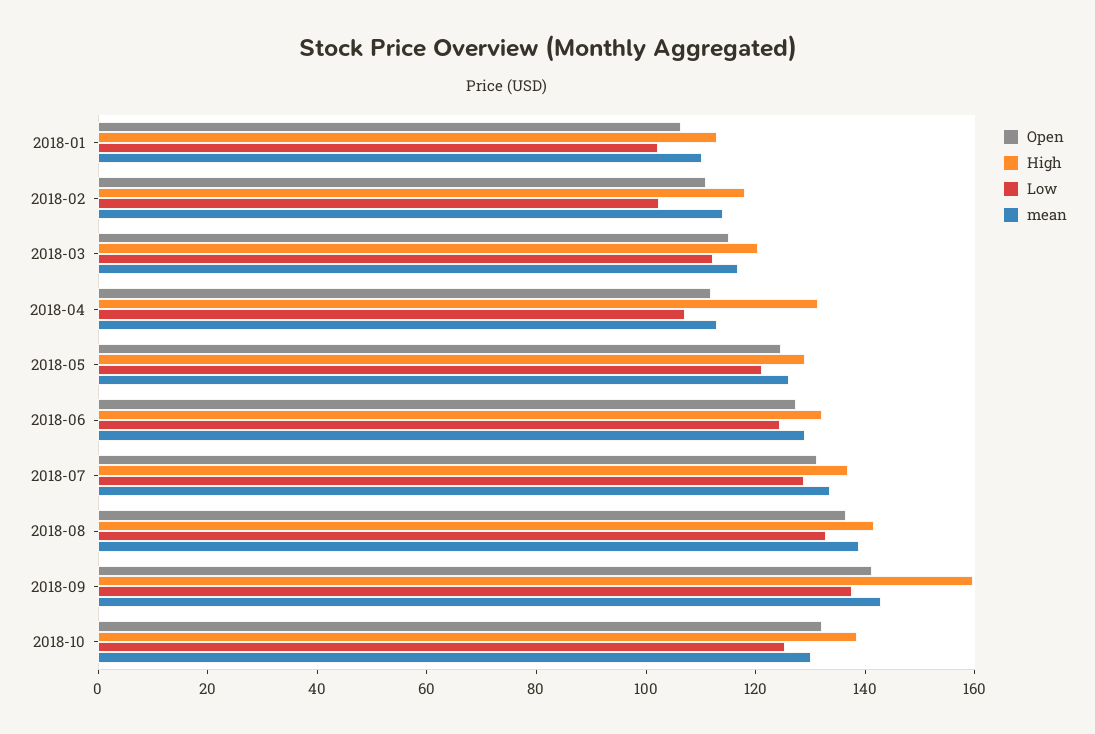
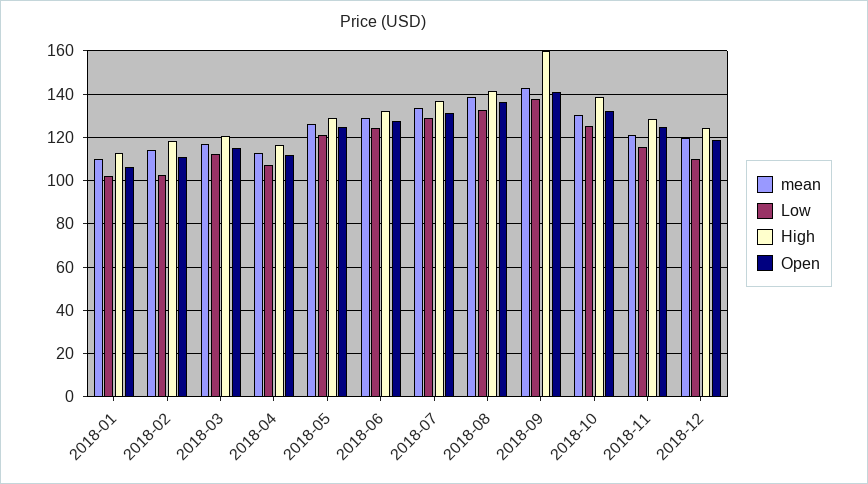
High, 2018-04: 130 -> 115
mean, 2018-11: none -> 120
Low, 2018-11: none -> 115
High, 2018-11: none -> 130
Open, 2018-11: none -> 125
mean, 2018-12: none -> 120
Low, 2018-12: none -> 110
High, 2018-12: none -> 125
Open, 2018-12: none -> 120

